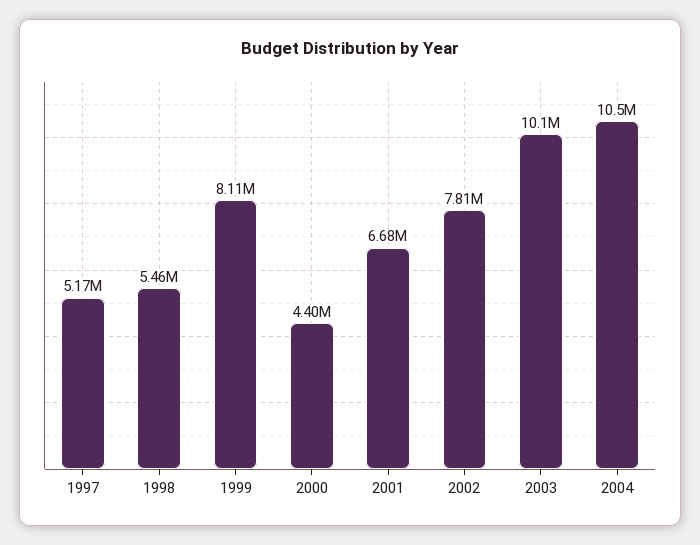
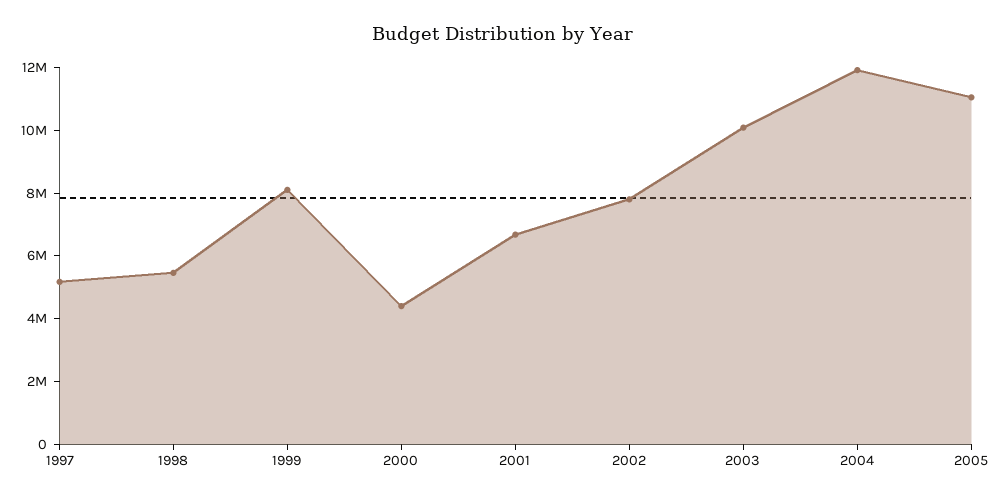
2004: 10500000 -> 12000000
2005: none -> 11000000

